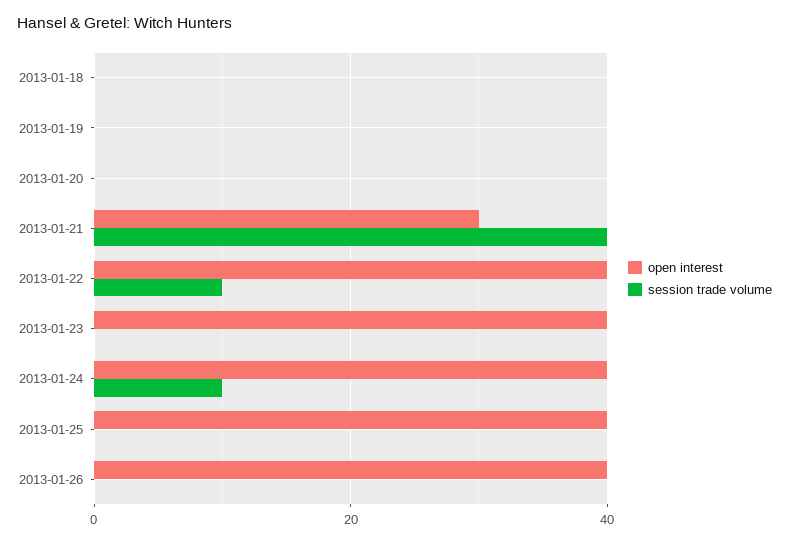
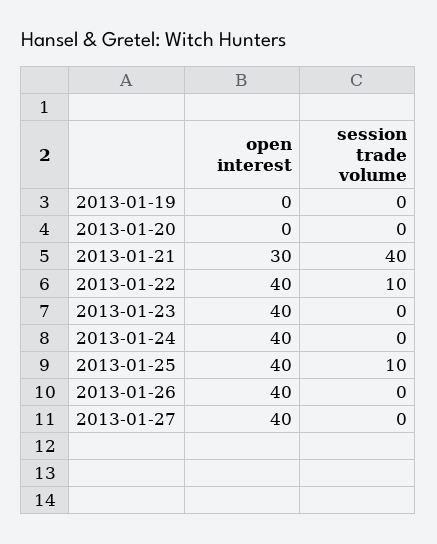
open interest, 2013-01-18: 0 -> none
session trade volume, 2013-01-18: 0 -> none
session trade volume, 2013-01-24: 10 -> 0
session trade volume, 2013-01-25: 0 -> 10
open interest, 2013-01-27: none -> 40
session trade volume, 2013-01-27: none -> 0

